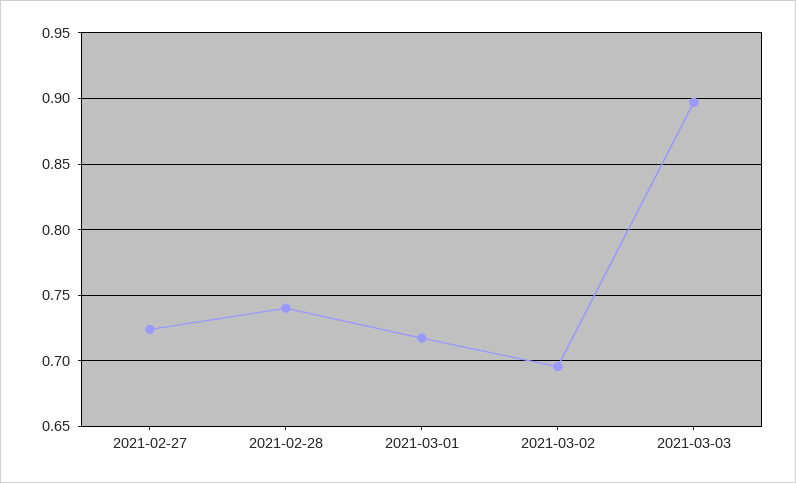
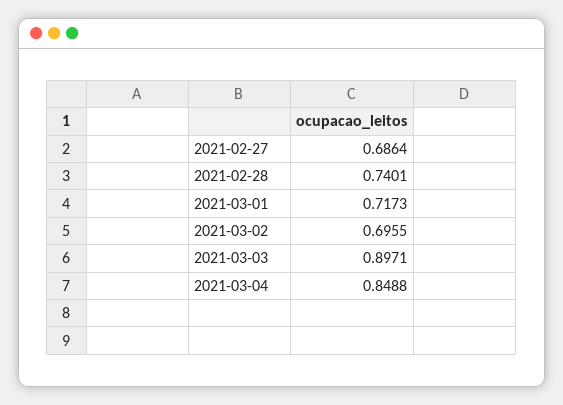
2021-02-27: 0.725 -> 0.6864
2021-03-04: none -> 0.8488

